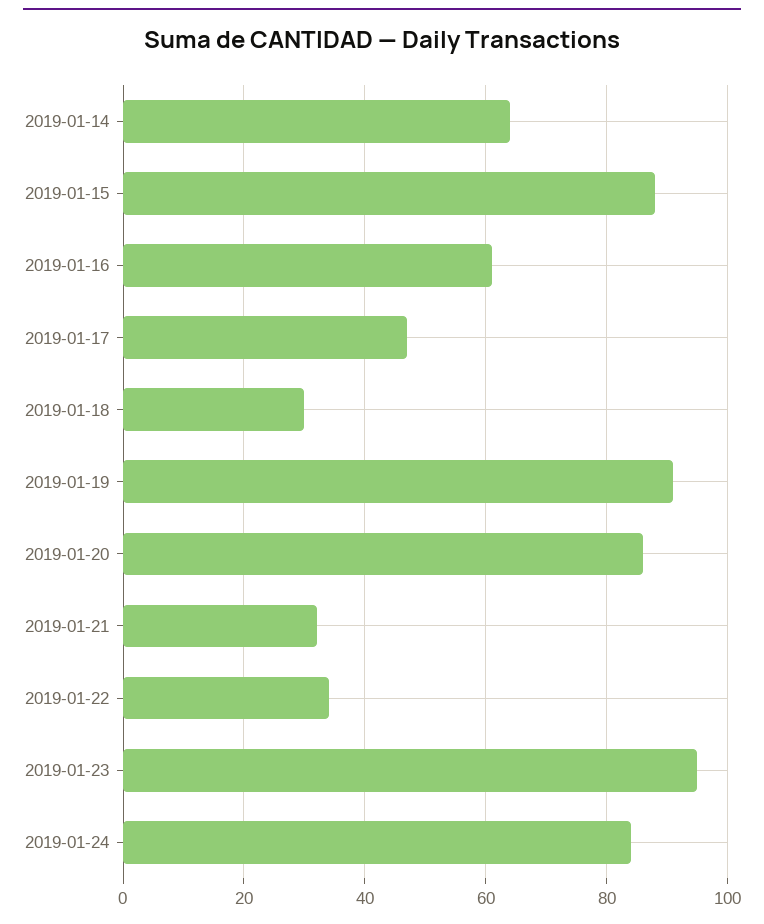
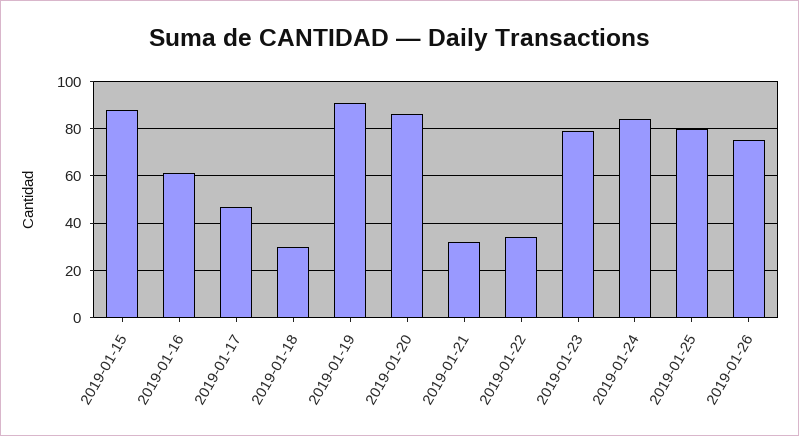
2019-01-14: 65 -> none
2019-01-23: 95 -> 80
2019-01-25: none -> 80
2019-01-26: none -> 75

